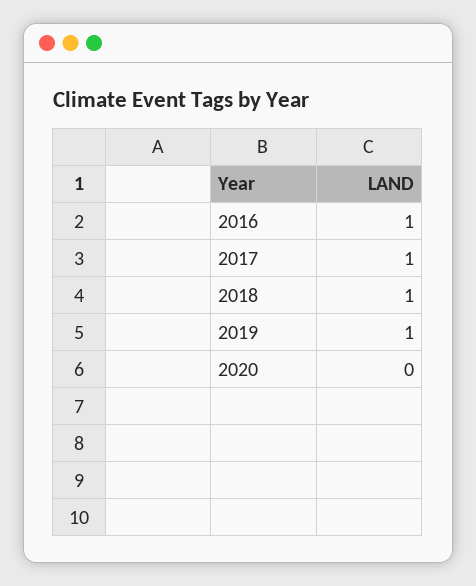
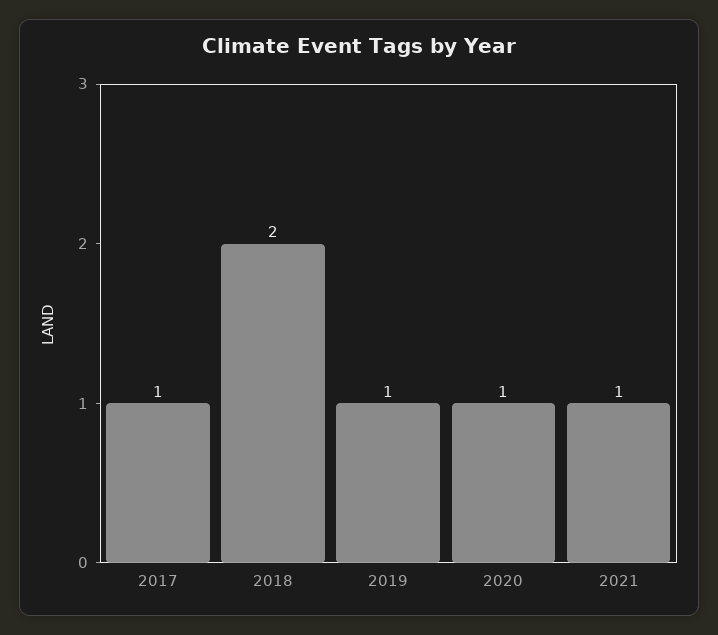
2016: 1 -> none
2018: 1 -> 2
2020: 0 -> 1
2021: none -> 1

